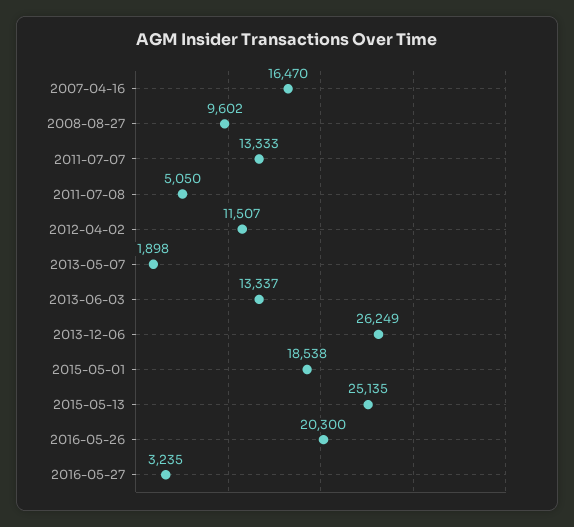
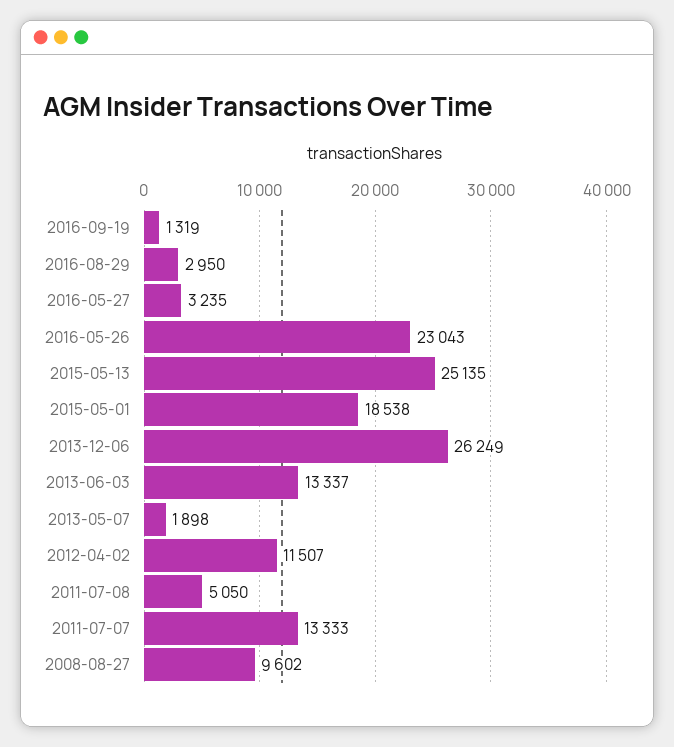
2007-04-16: 16470 -> none
2016-05-26: 20300 -> 23043
2016-09-19: none -> 1319
2016-08-29: none -> 2950

